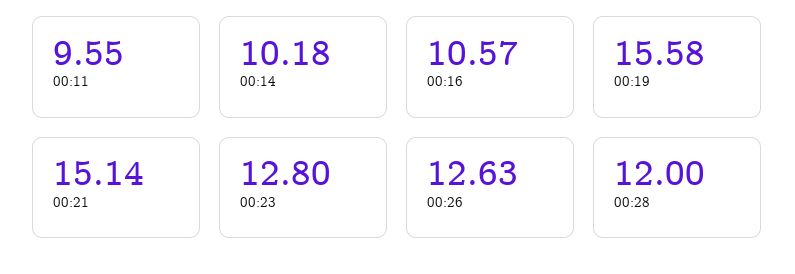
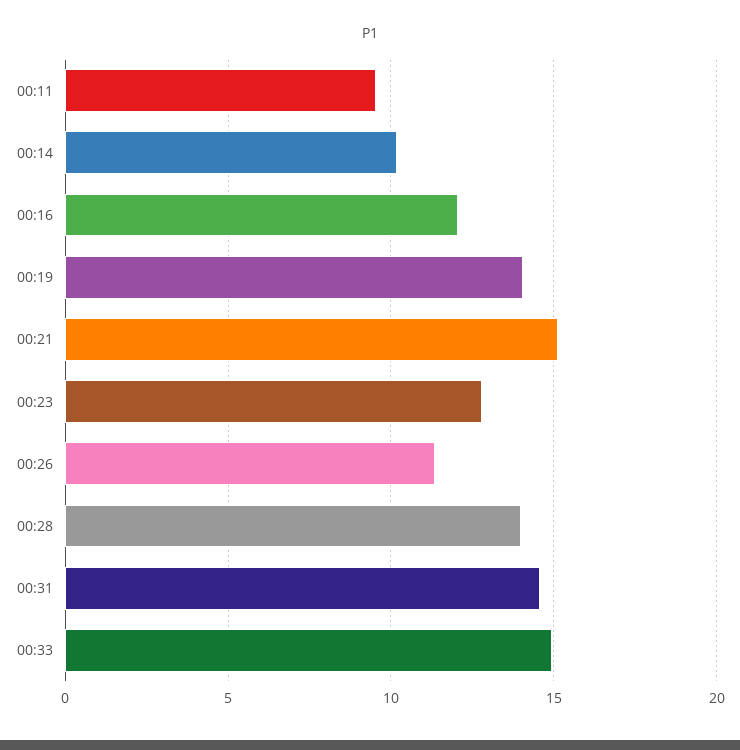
00:16: 10.57 -> 12
00:19: 15.58 -> 14
00:26: 12.63 -> 11.5
00:28: 12 -> 14
00:31: none -> 14.5
00:33: none -> 15

